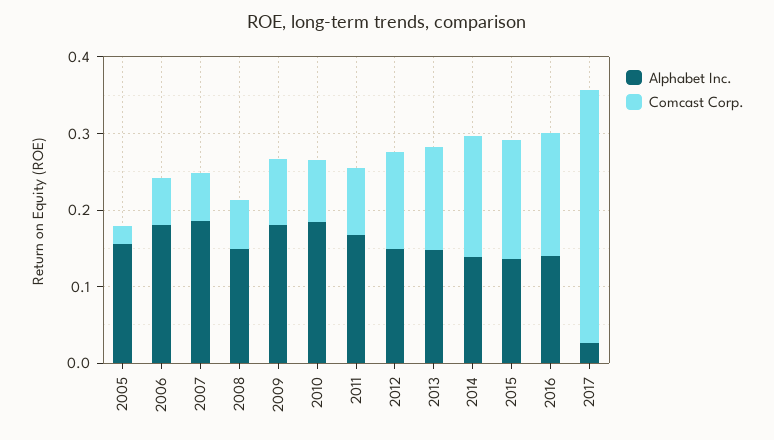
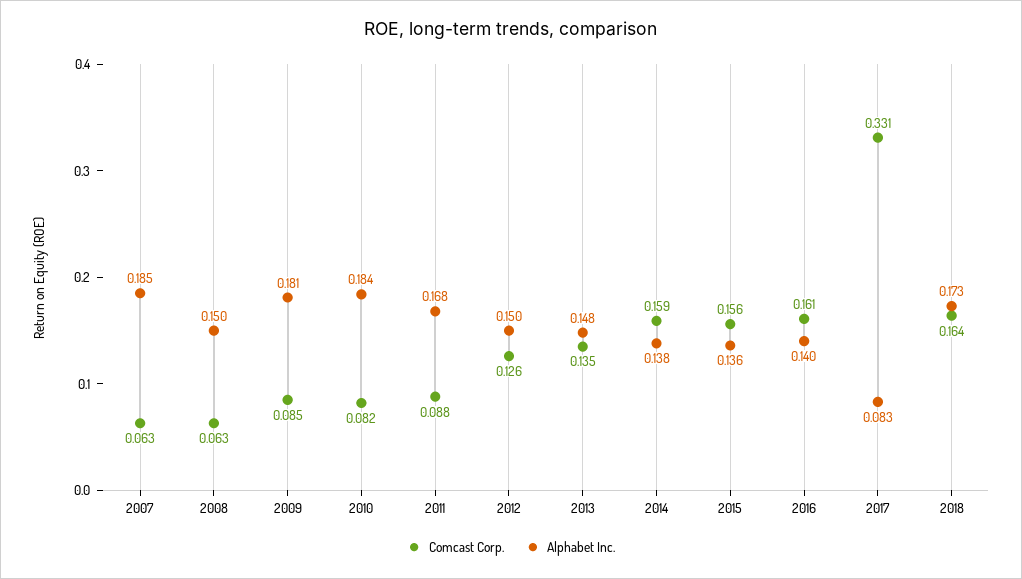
Alphabet Inc., 2005: 0.16 -> none
Comcast Corp., 2005: 0.02 -> none
Alphabet Inc., 2006: 0.18 -> none
Comcast Corp., 2006: 0.06 -> none
Alphabet Inc., 2017: 0.02 -> 0.083
Comcast Corp., 2018: none -> 0.164
Alphabet Inc., 2018: none -> 0.173

